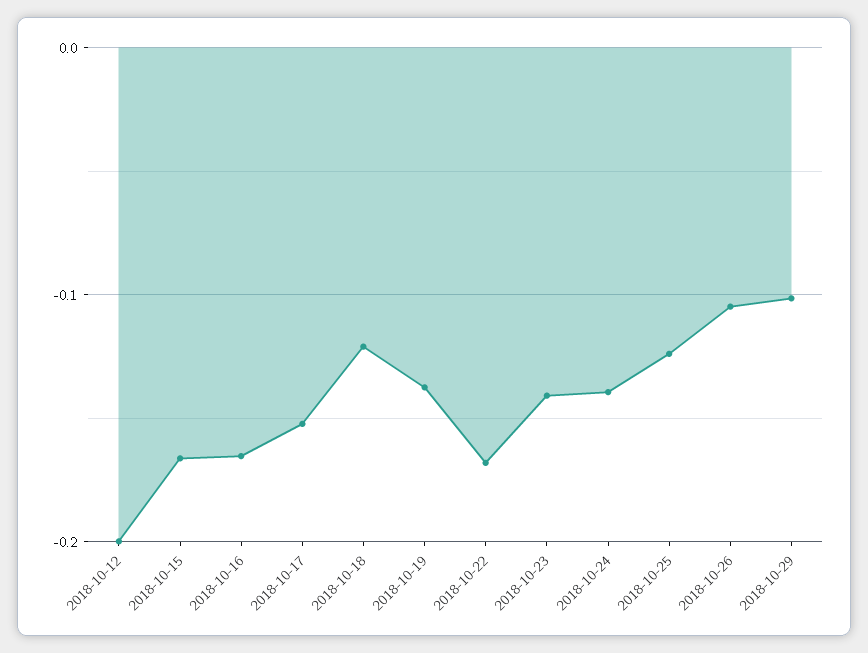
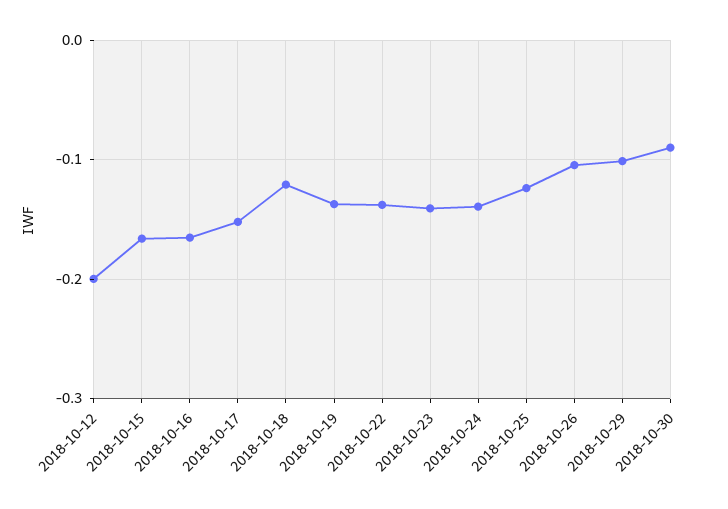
2018-10-22: -0.17 -> -0.14
2018-10-30: none -> -0.09

